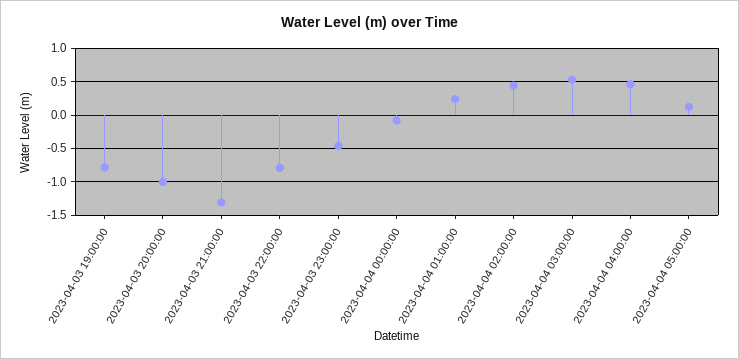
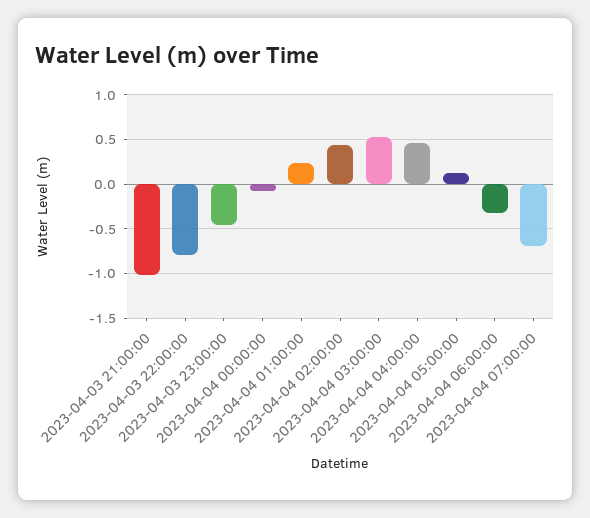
2023-04-03 19:00:00: -0.8 -> none
2023-04-03 20:00:00: -1 -> none
2023-04-03 21:00:00: -1.3 -> -1
2023-04-04 06:00:00: none -> -0.3
2023-04-04 07:00:00: none -> -0.7

